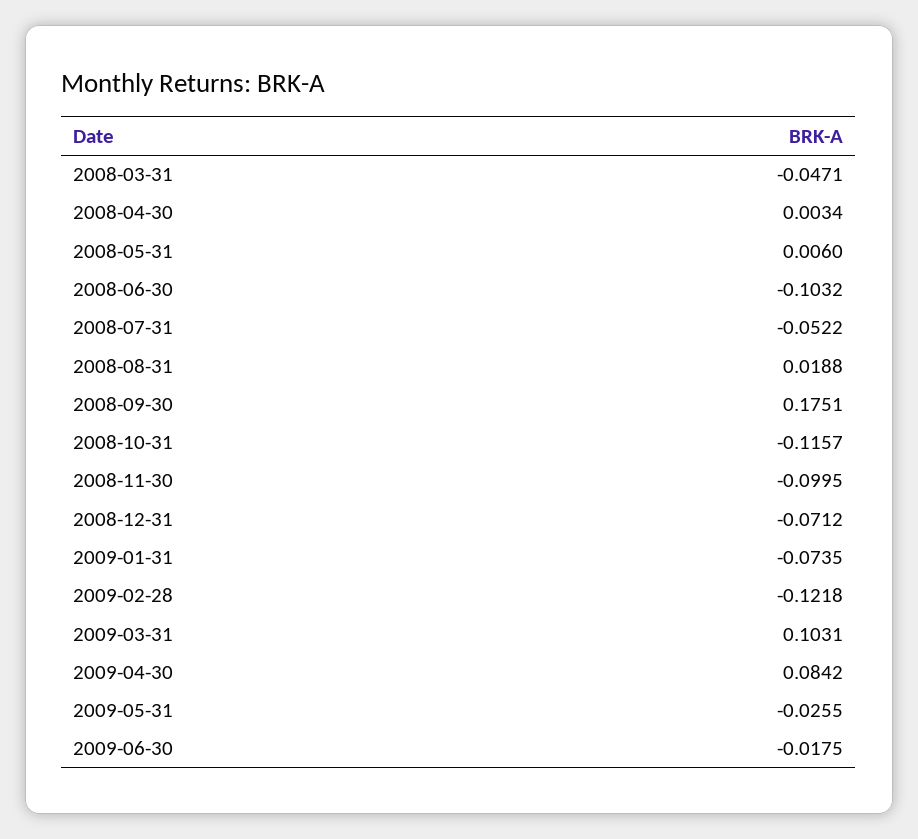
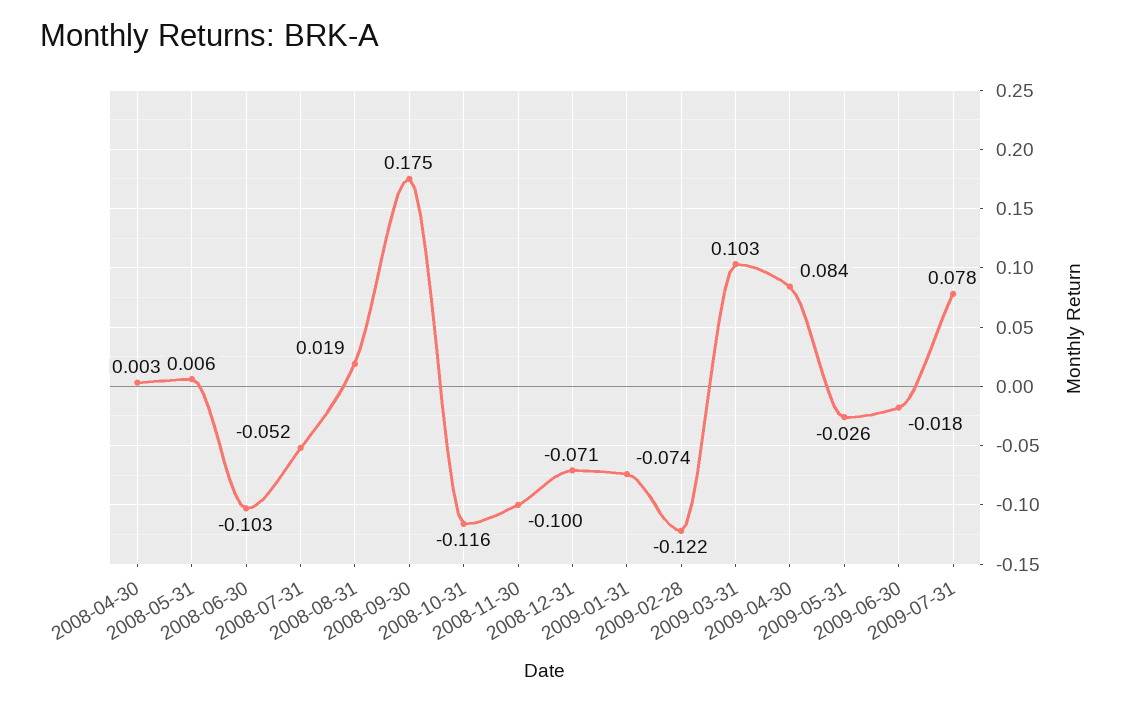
2008-03-31: -0.0471 -> none
2009-07-31: none -> 0.078

